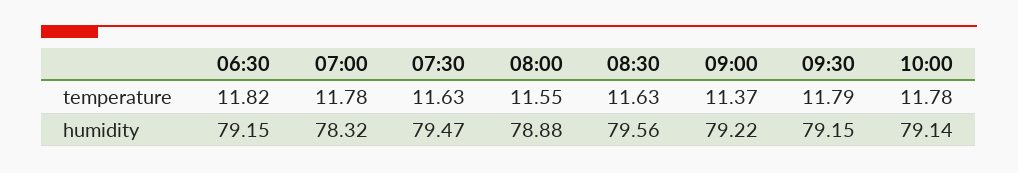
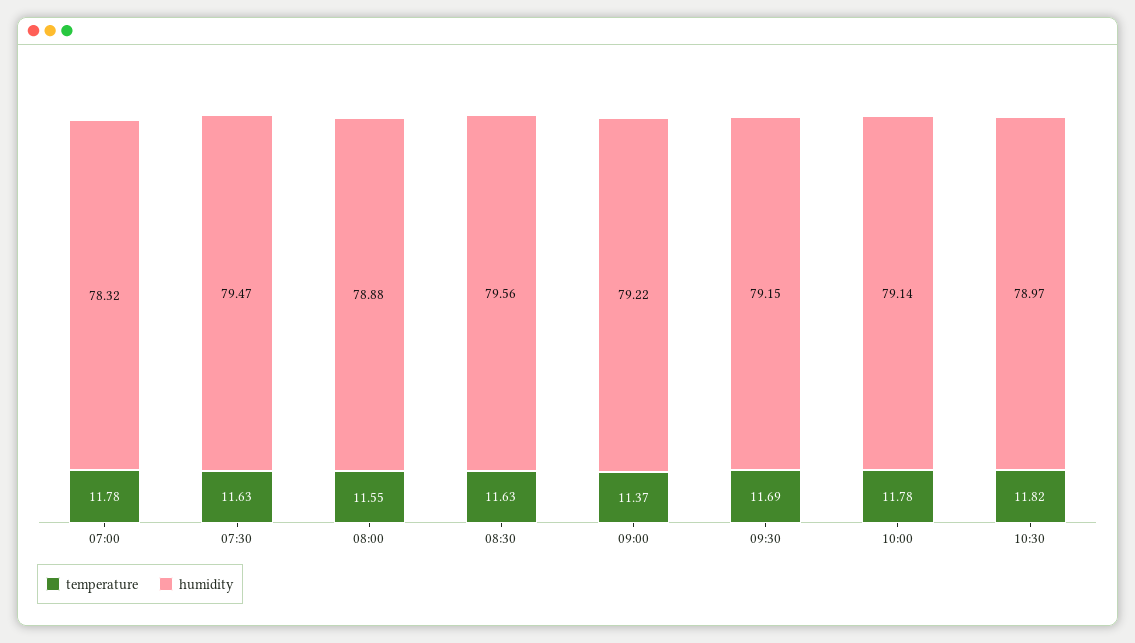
temperature, 06:30: 11.82 -> none
temperature, 09:30: 11.79 -> 11.69
humidity, 06:30: 79.15 -> none
temperature, 10:30: none -> 11.82
humidity, 10:30: none -> 78.97

